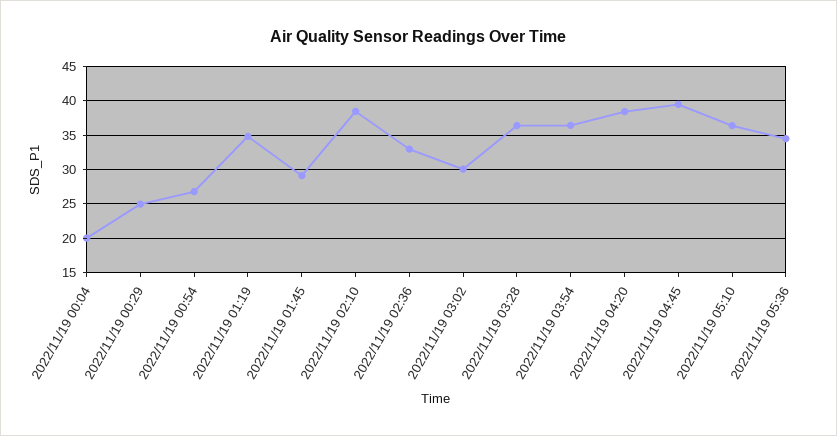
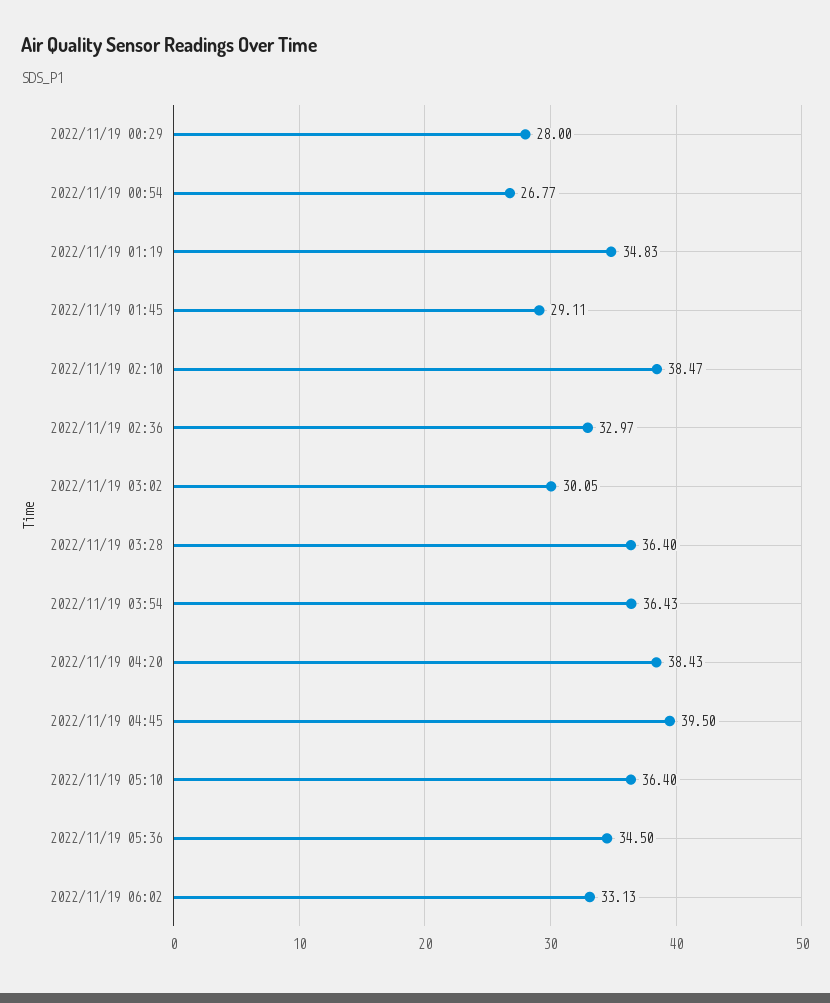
2022/11/19 00:04: 20 -> none
2022/11/19 00:29: 25 -> 28
2022/11/19 06:02: none -> 33.13

